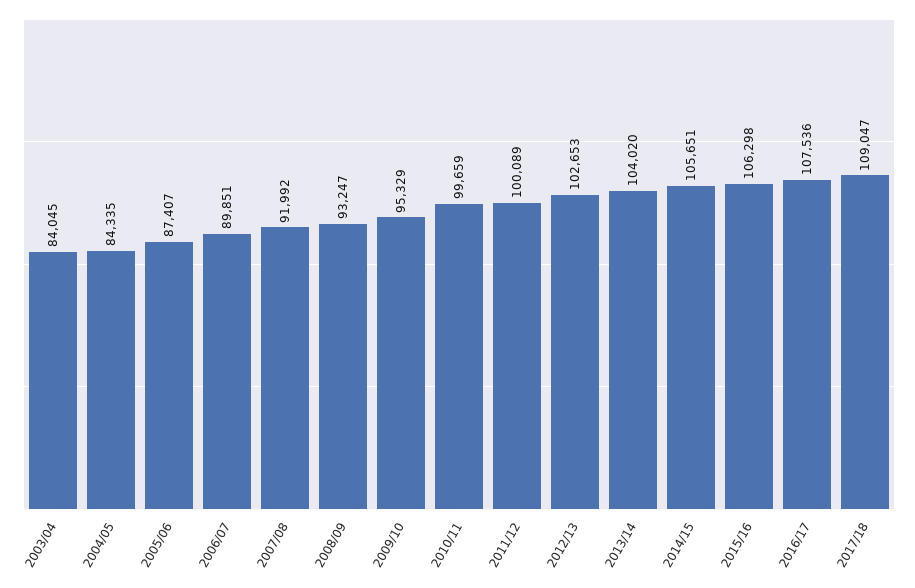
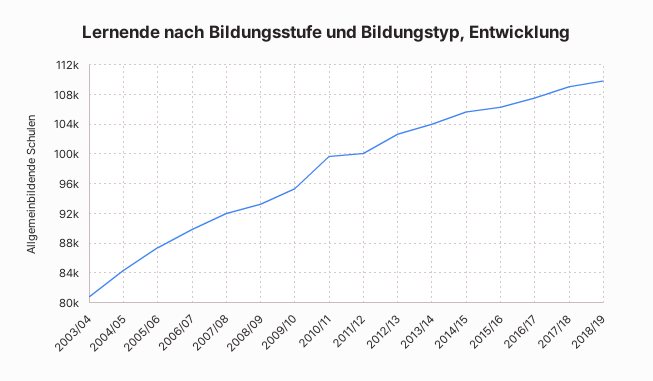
2003/04: 84045 -> 81000
2018/19: none -> 110000

